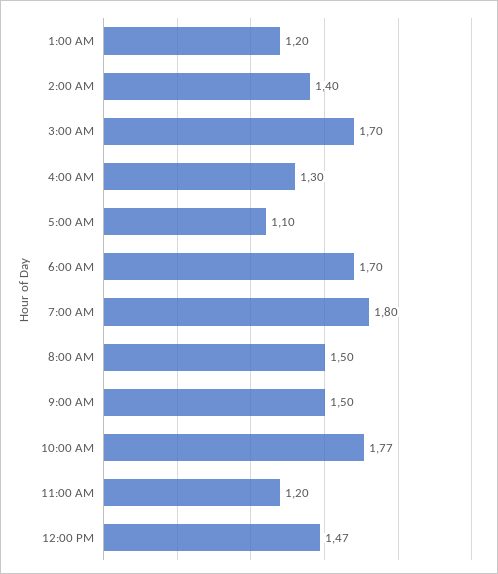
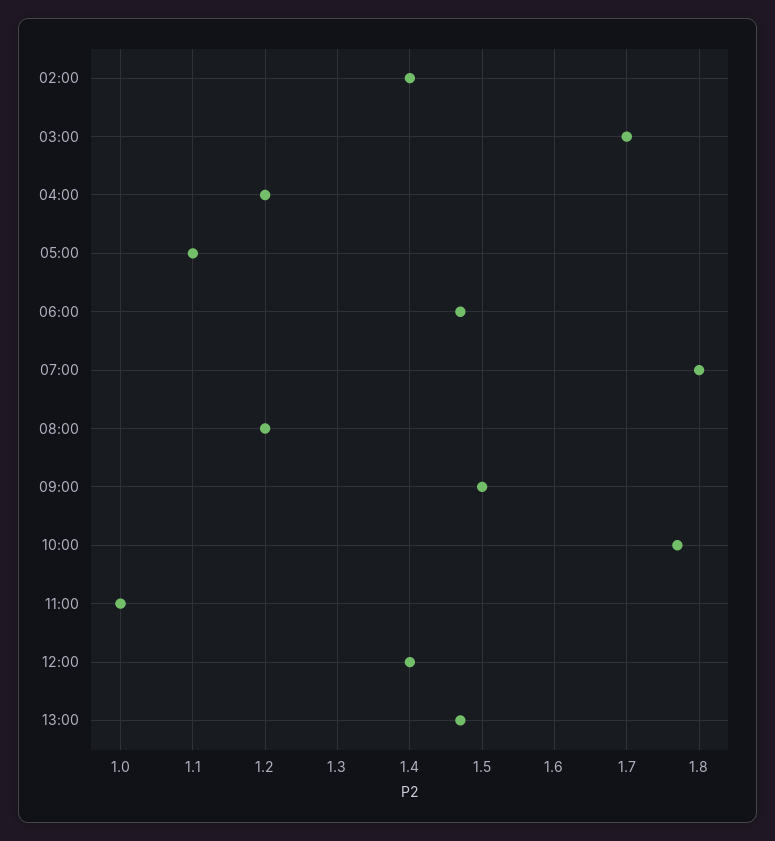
1:00 AM: 1.2 -> none
4:00 AM: 1.3 -> 1.2
6:00 AM: 1.7 -> 1.47
8:00 AM: 1.5 -> 1.2
11:00 AM: 1.2 -> 1
12:00 PM: 1.47 -> 1.4
13:00: none -> 1.47

